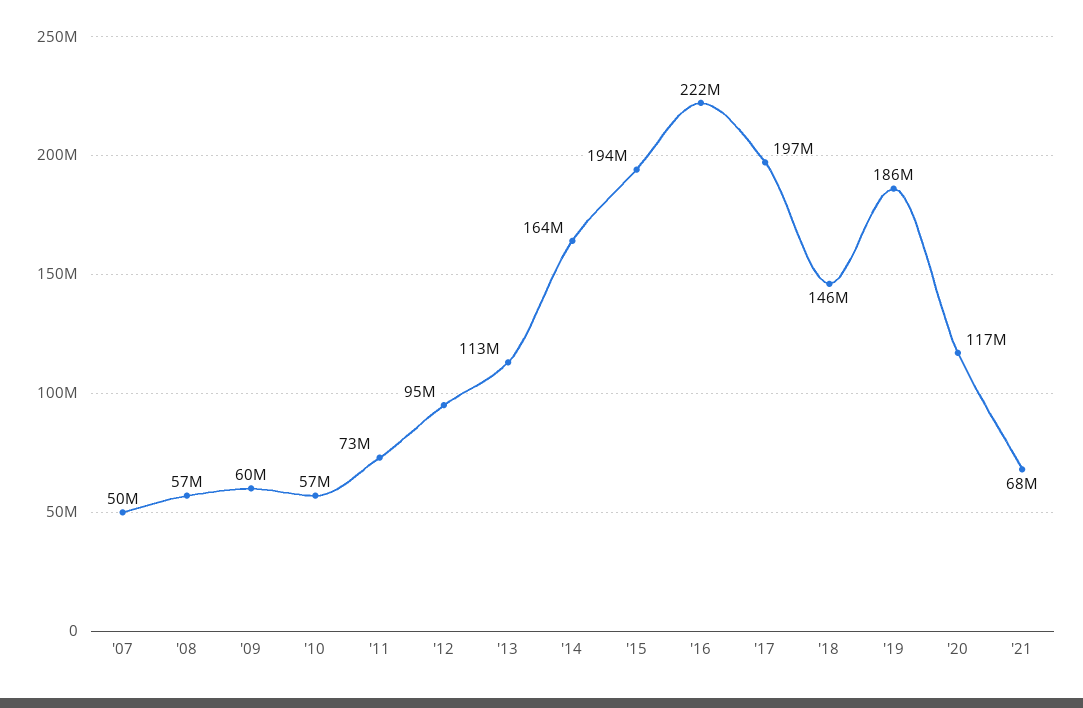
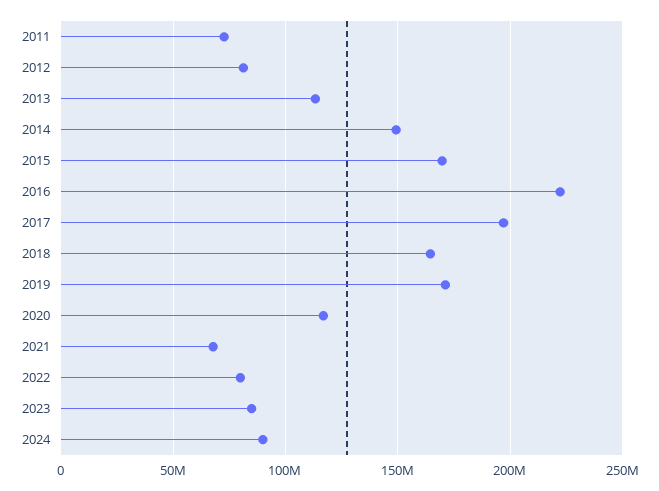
'07: 50000000 -> none
'08: 57000000 -> none
'09: 60000000 -> none
'10: 57000000 -> none
'12: 95000000 -> 80000000
'14: 164000000 -> 150000000
'15: 194000000 -> 170000000
'18: 146000000 -> 165000000
'19: 186000000 -> 170000000
2022: none -> 80000000
2023: none -> 85000000
2024: none -> 90000000

